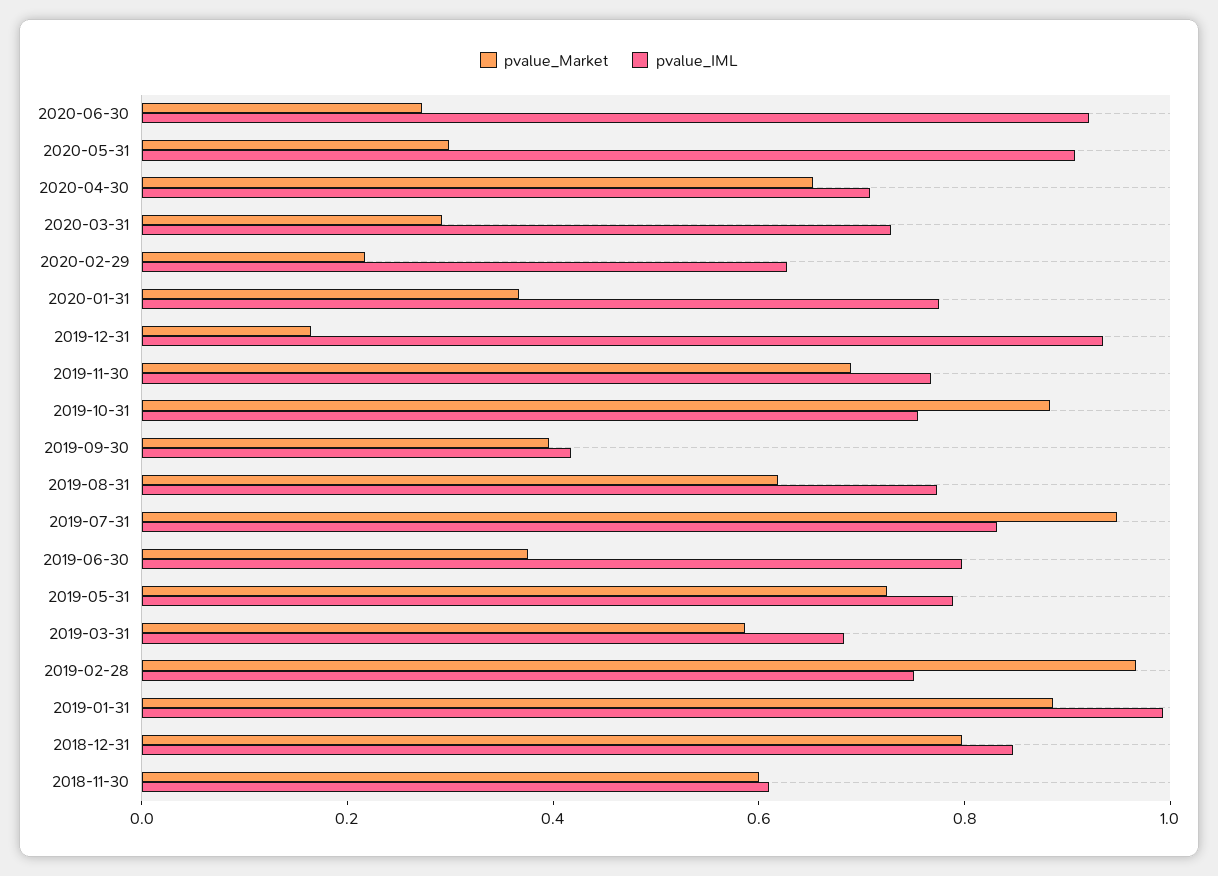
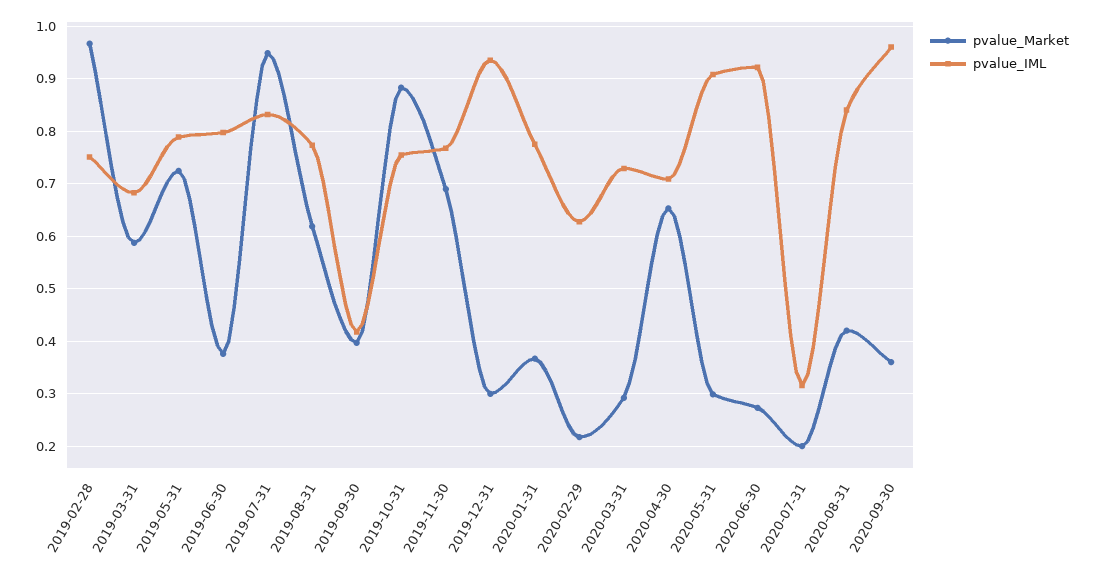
pvalue_Market, 2019-12-31: 0.15 -> 0.3
pvalue_Market, 2019-01-31: 0.9 -> none
pvalue_IML, 2019-01-31: 1 -> none
pvalue_Market, 2018-12-31: 0.8 -> none
pvalue_IML, 2018-12-31: 0.85 -> none
pvalue_Market, 2018-11-30: 0.6 -> none
pvalue_IML, 2018-11-30: 0.6 -> none
pvalue_Market, 2020-07-31: none -> 0.2
pvalue_IML, 2020-07-31: none -> 0.32
pvalue_Market, 2020-08-31: none -> 0.42
pvalue_IML, 2020-08-31: none -> 0.84
pvalue_Market, 2020-09-30: none -> 0.36
pvalue_IML, 2020-09-30: none -> 0.96

